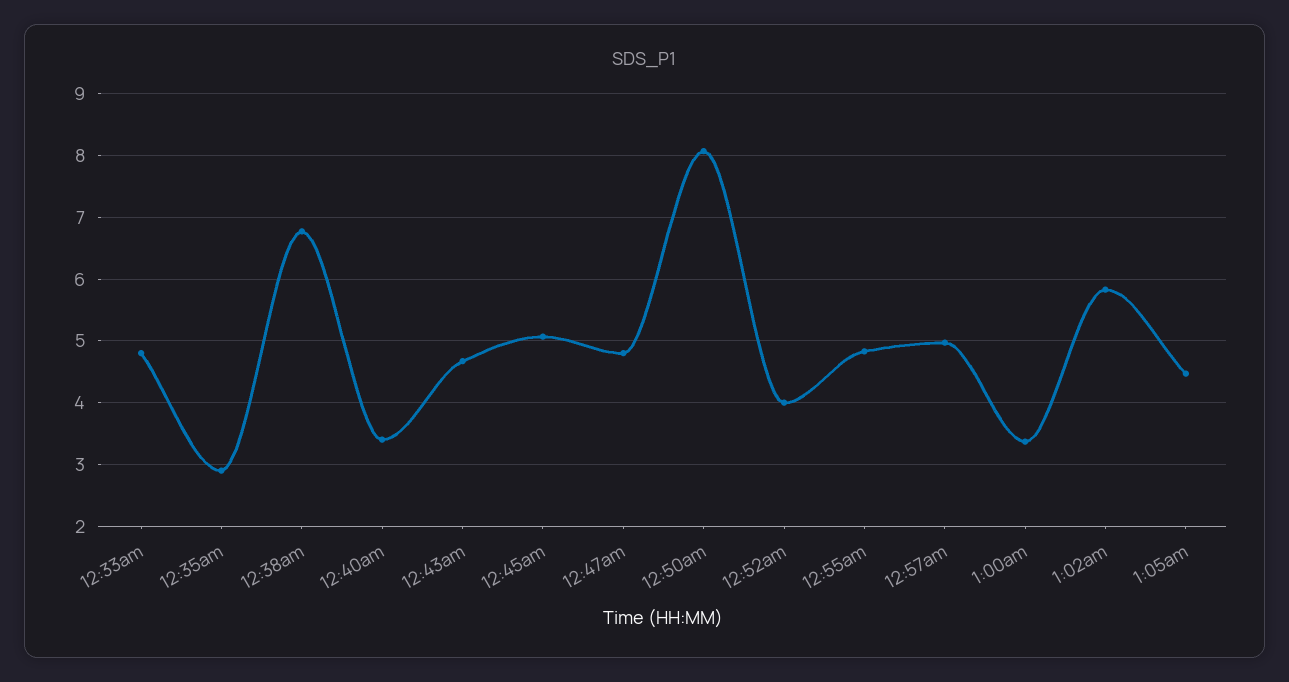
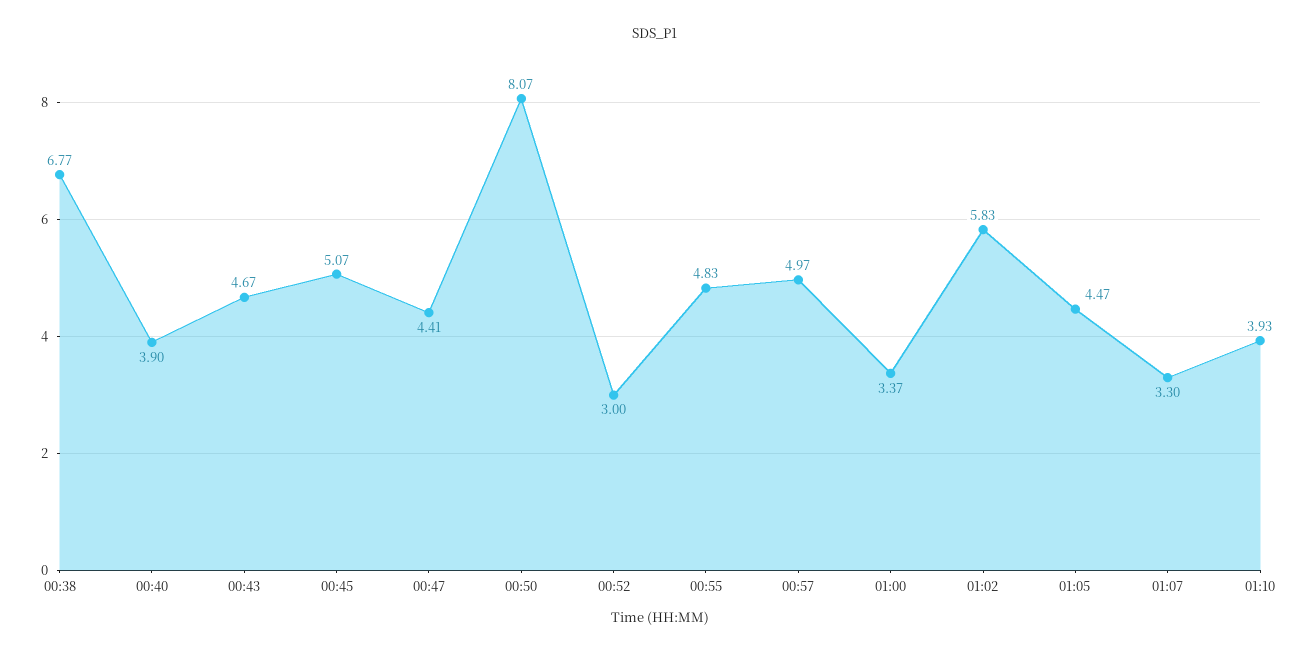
12:33am: 4.8 -> none
12:35am: 2.9 -> none
12:40am: 3.4 -> 3.9
12:47am: 4.8 -> 4.41
12:52am: 4 -> 3
01:07: none -> 3.3
01:10: none -> 3.93

